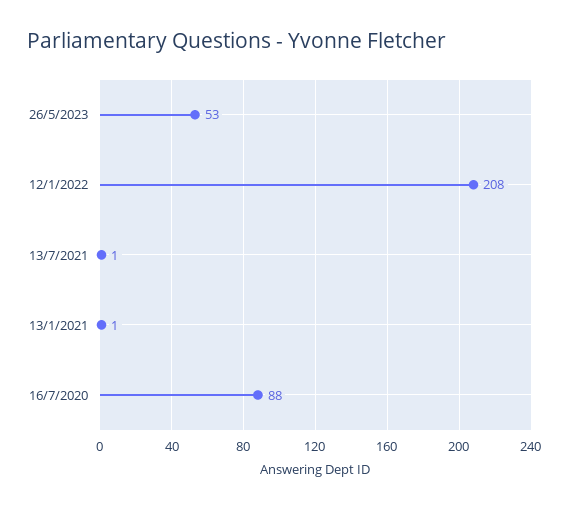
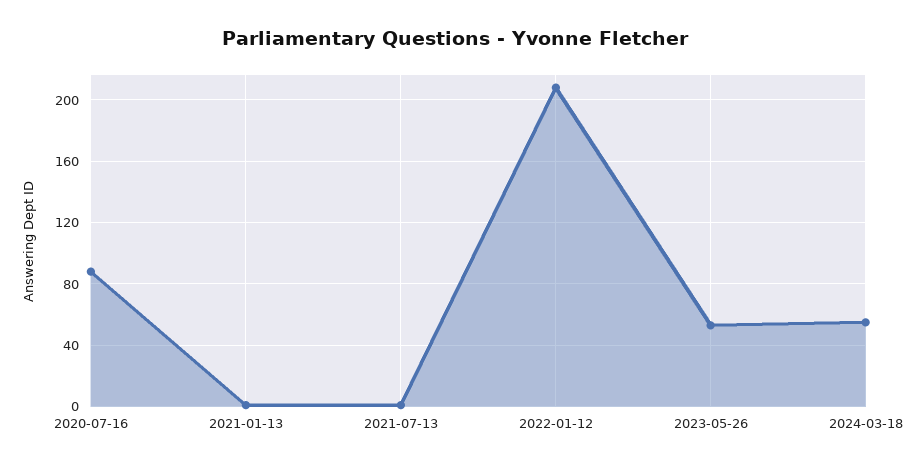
2024-03-18: none -> 55

